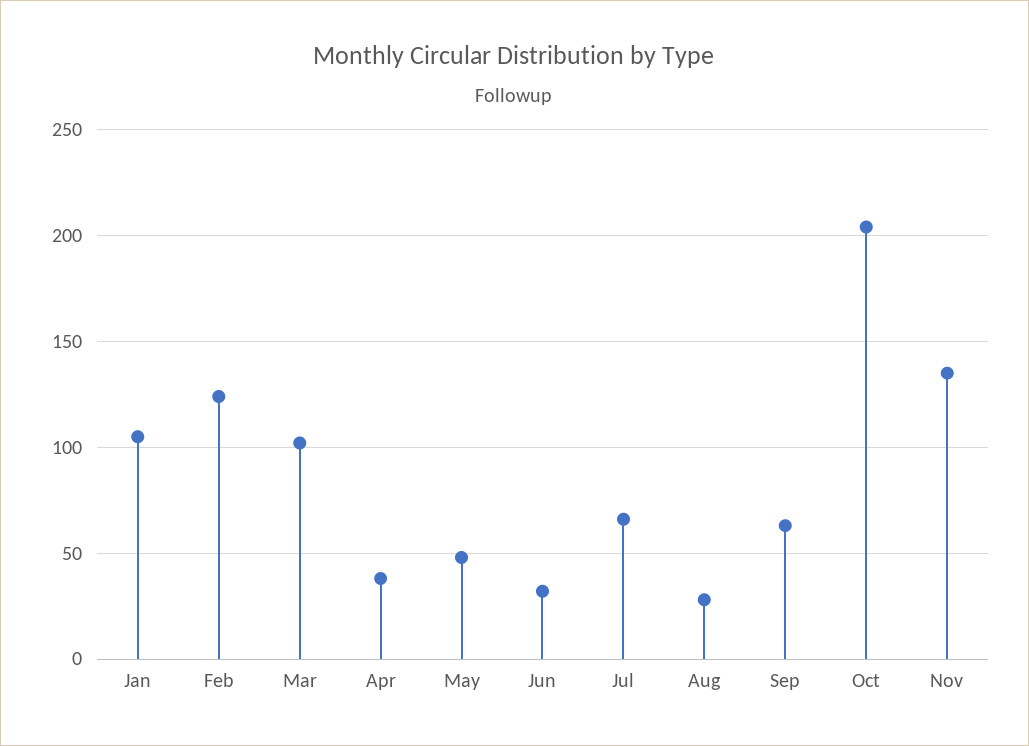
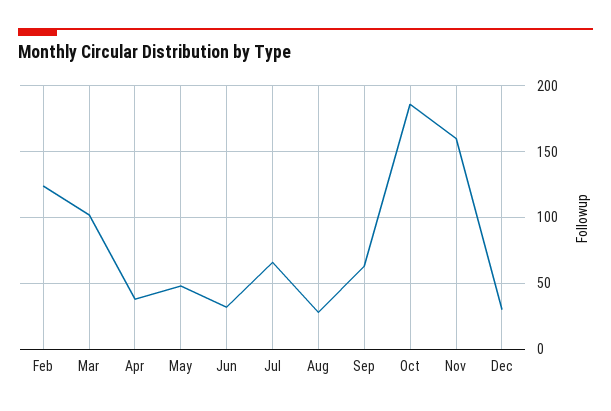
Jan: 105 -> none
Oct: 205 -> 185
Nov: 135 -> 160
Dec: none -> 30

